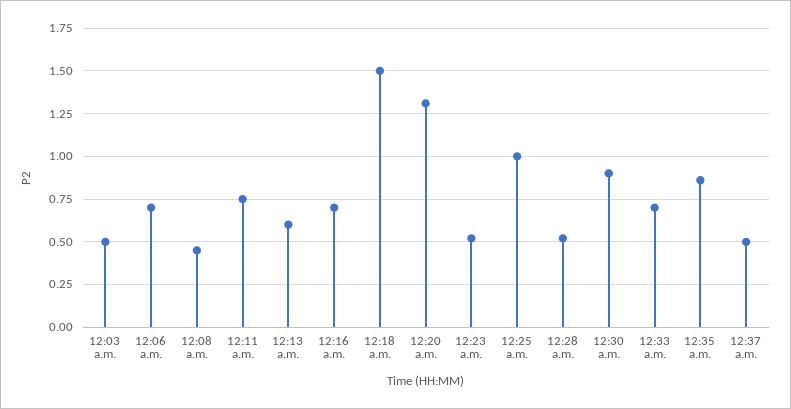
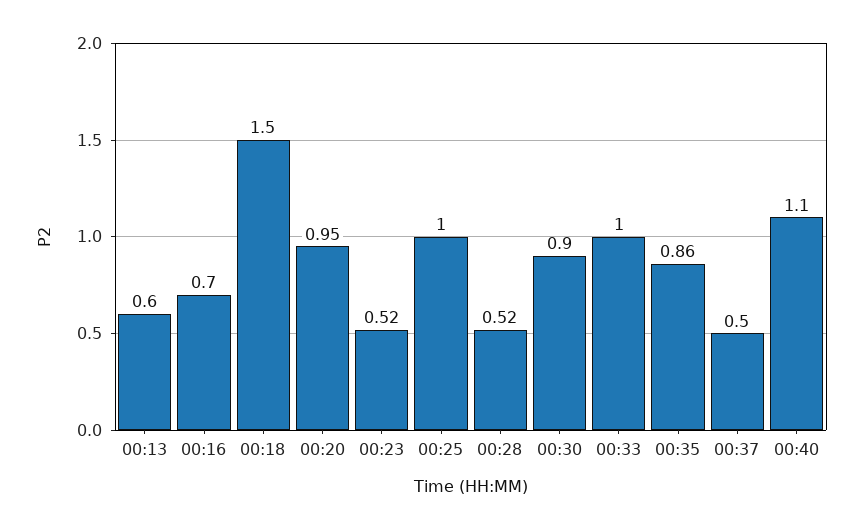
12:03 a.m.: 0.5 -> none
12:06 a.m.: 0.7 -> none
12:08 a.m.: 0.45 -> none
12:11 a.m.: 0.75 -> none
12:20 a.m.: 1.3 -> 0.95
12:33 a.m.: 0.7 -> 1
00:40: none -> 1.1

